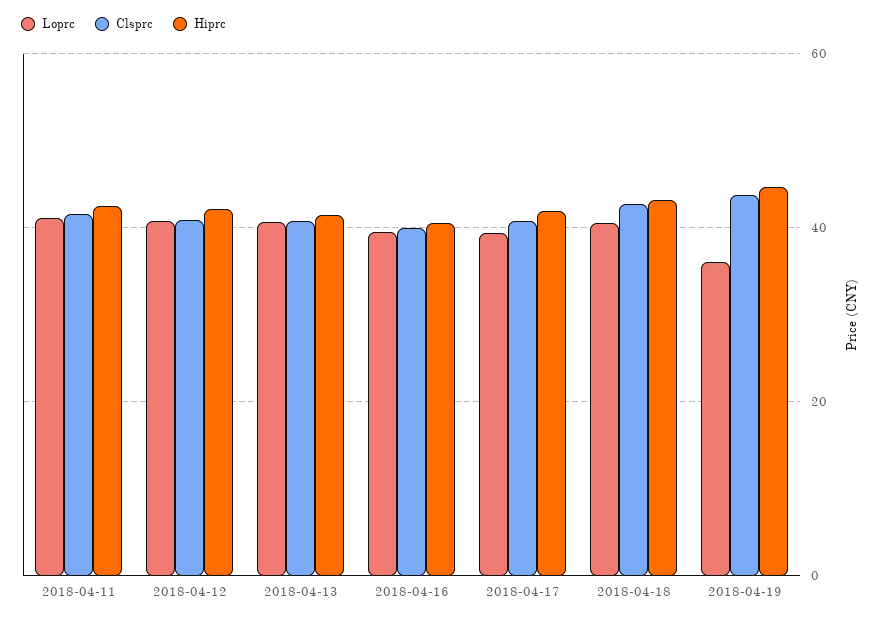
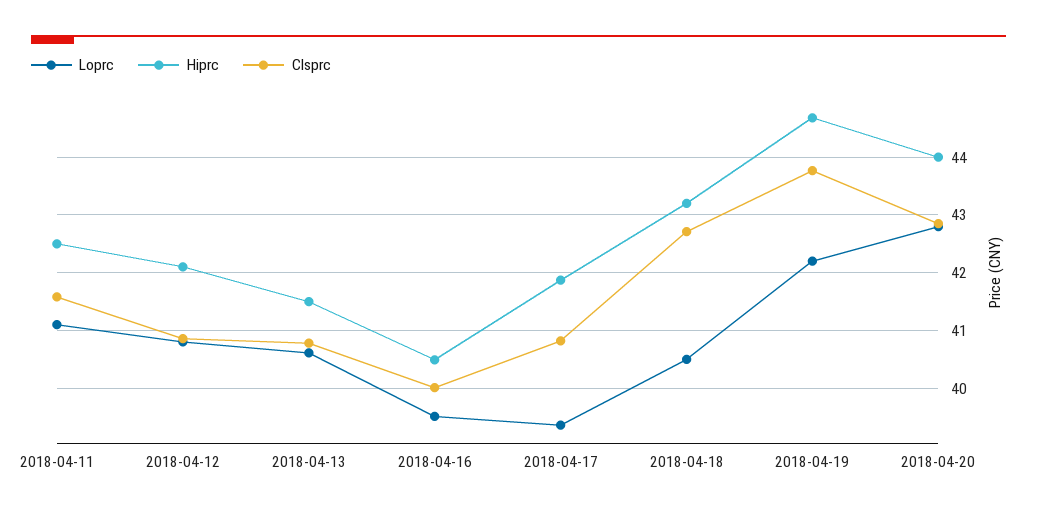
Loprc, 2018-04-19: 36 -> 42.2
Loprc, 2018-04-20: none -> 42.8
Hiprc, 2018-04-20: none -> 44
Clsprc, 2018-04-20: none -> 42.8

